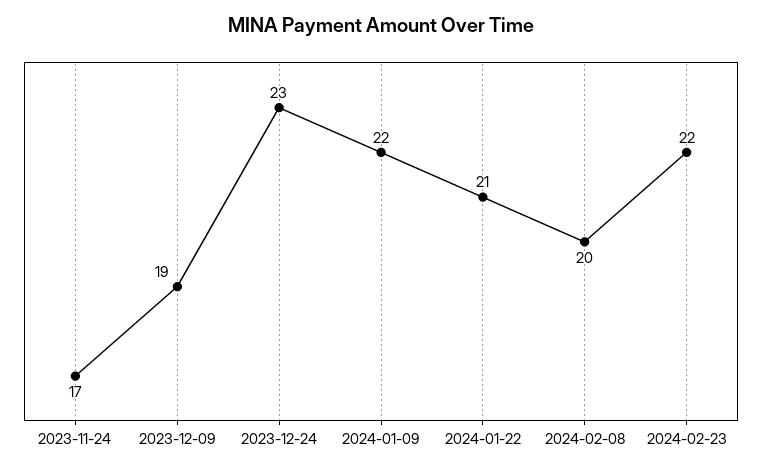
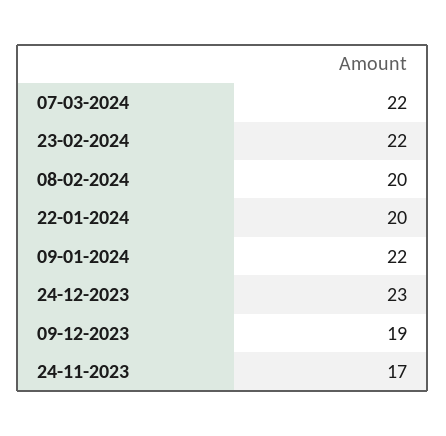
2024-01-22: 21 -> 20
07-03-2024: none -> 22

